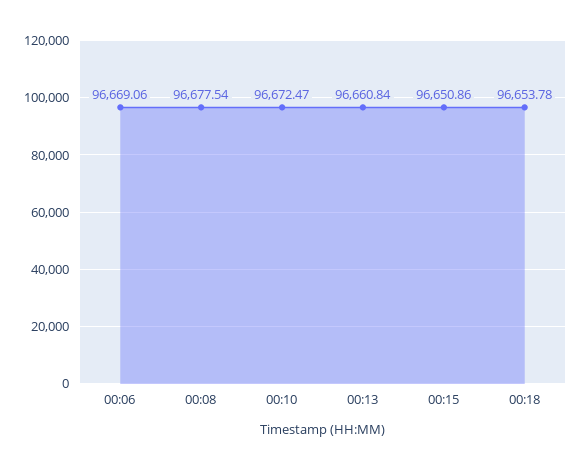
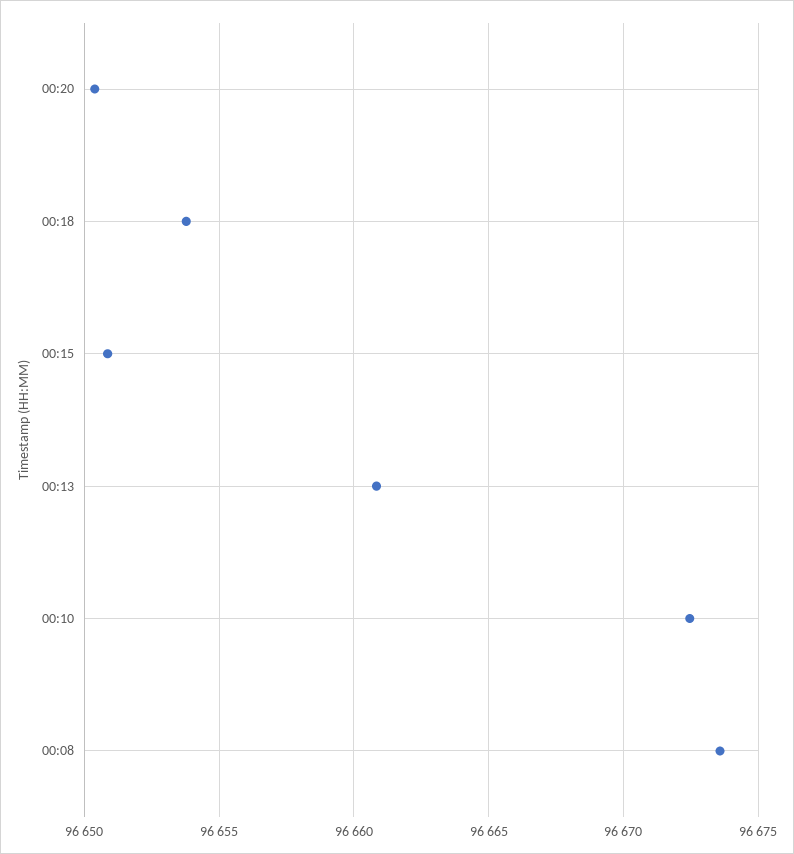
00:06: 96669.06 -> none
00:08: 96677.54 -> 96673.5
00:20: none -> 96650.5

